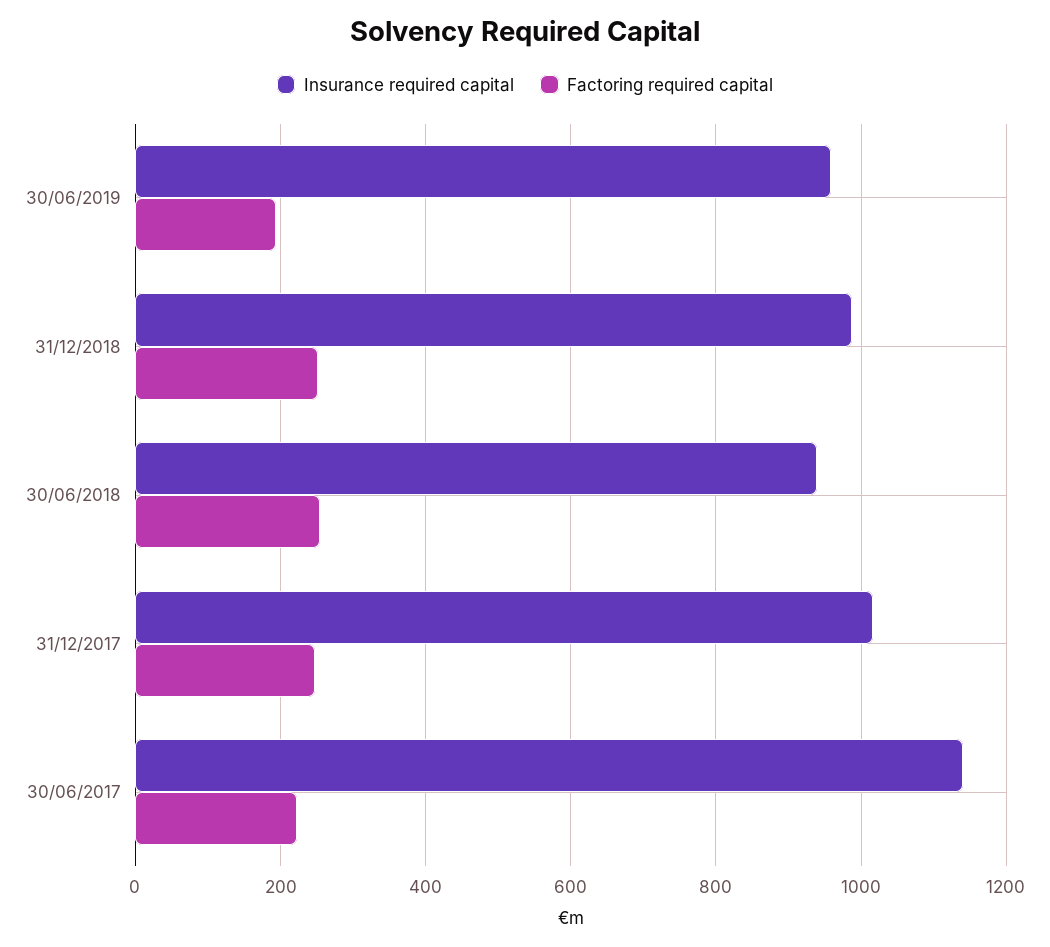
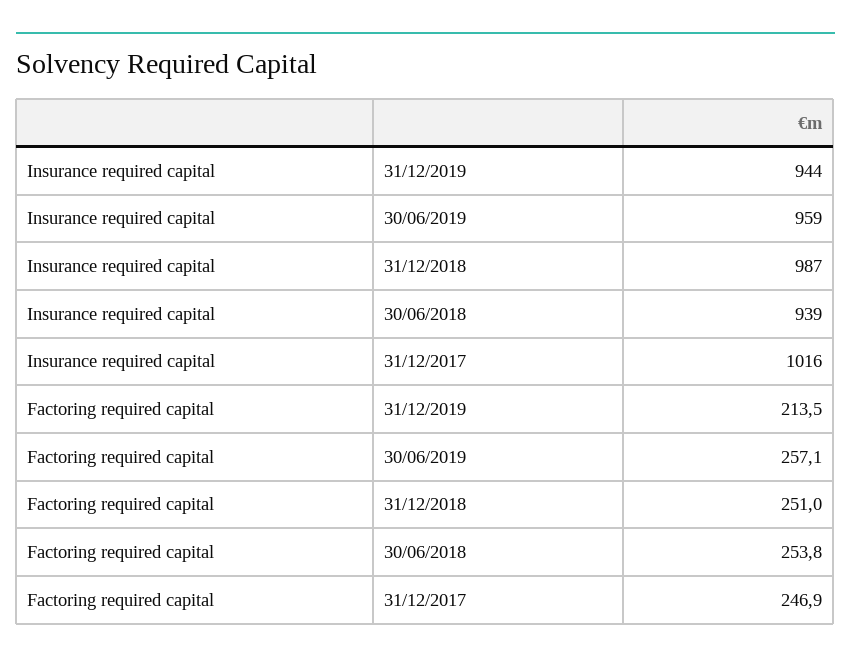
Factoring required capital, 30/06/2019: 200 -> 257.1
Insurance required capital, 30/06/2017: 1140 -> none
Factoring required capital, 30/06/2017: 220 -> none
Insurance required capital, 31/12/2019: none -> 944
Factoring required capital, 31/12/2019: none -> 213.5

